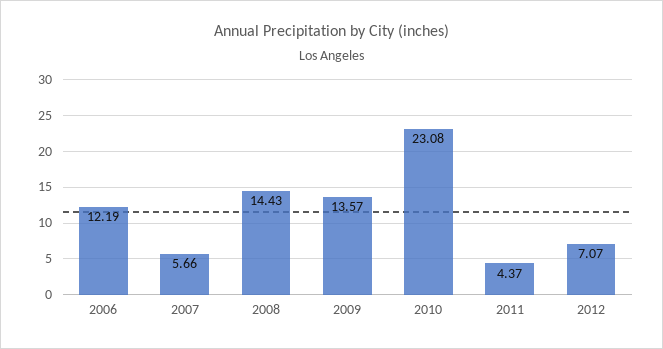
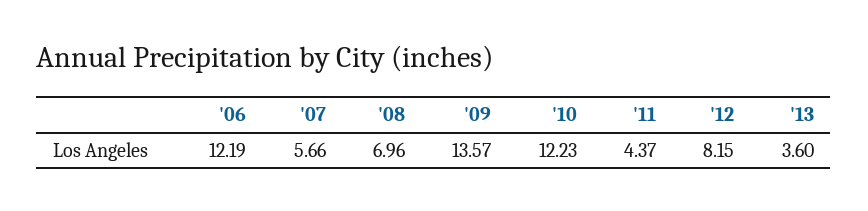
2008: 14.43 -> 6.96
2010: 23.08 -> 12.23
2012: 7.07 -> 8.15
'13: none -> 3.6

